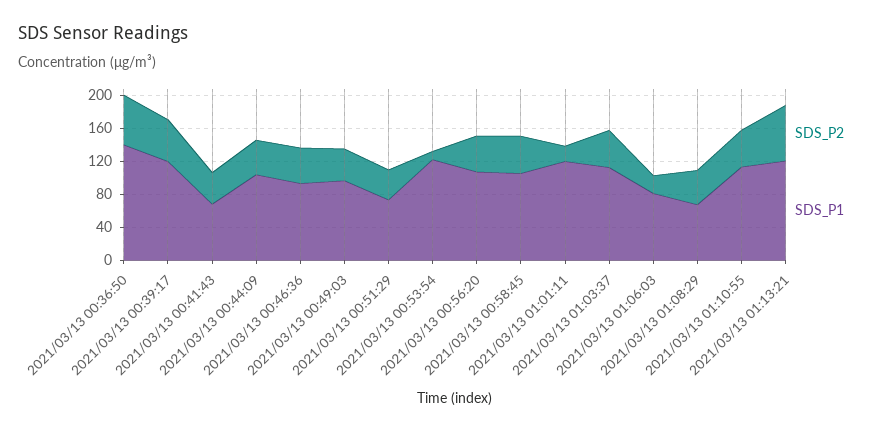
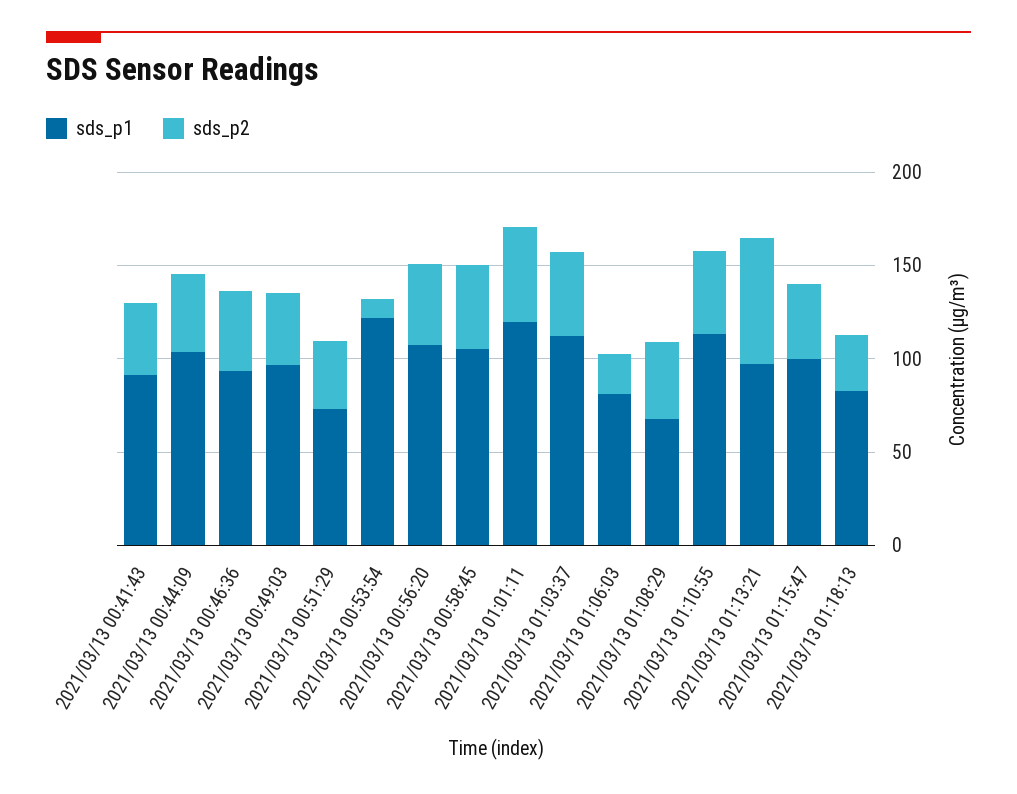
SDS_P2, 2021/03/13 00:36:50: 60 -> none
SDS_P1, 2021/03/13 00:36:50: 140 -> none
SDS_P2, 2021/03/13 00:39:17: 50 -> none
SDS_P1, 2021/03/13 00:39:17: 120 -> none
SDS_P1, 2021/03/13 00:41:43: 70 -> 90
SDS_P2, 2021/03/13 01:01:11: 20 -> 50
SDS_P1, 2021/03/13 01:13:21: 120 -> 100
SDS_P1, 2021/03/13 01:15:47: none -> 100
SDS_P2, 2021/03/13 01:15:47: none -> 40
SDS_P1, 2021/03/13 01:18:13: none -> 80
SDS_P2, 2021/03/13 01:18:13: none -> 30

